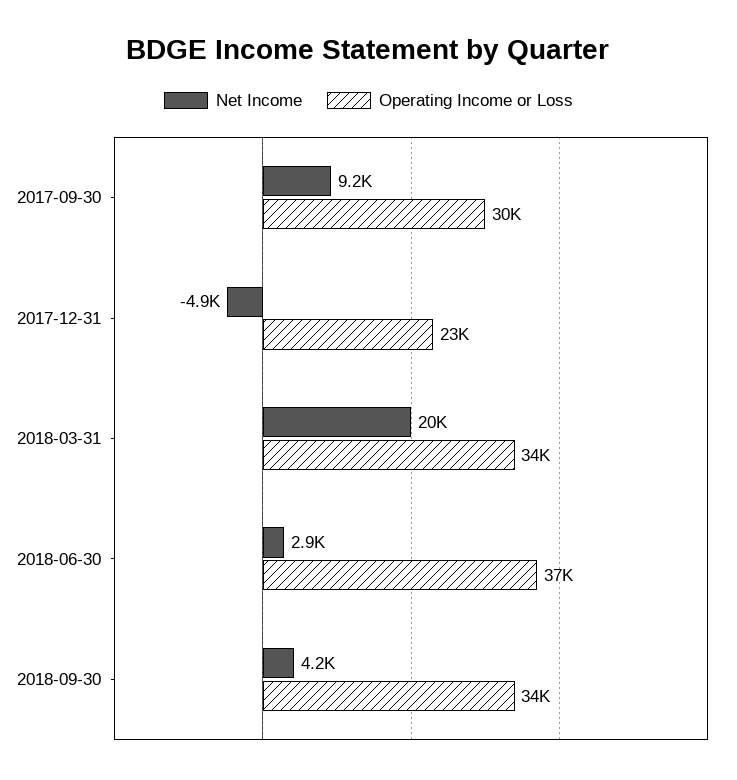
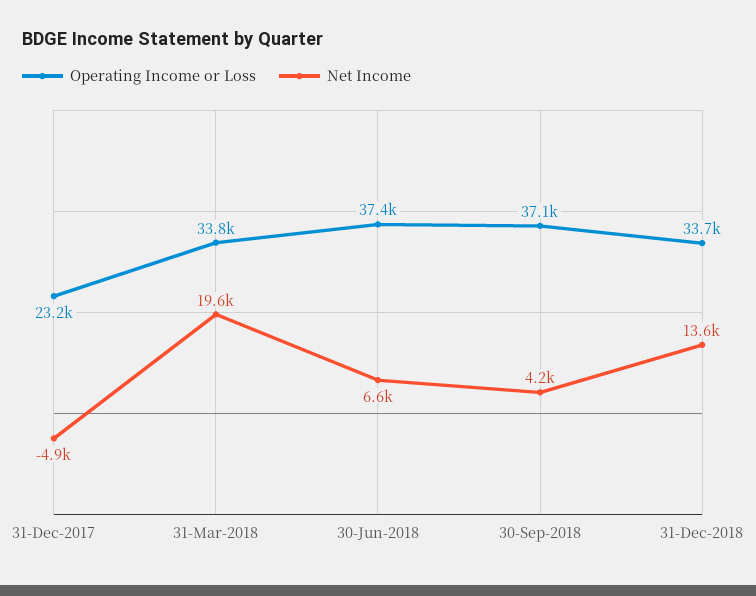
Net Income, 2017-09-30: 9200 -> none
Operating Income or Loss, 2017-09-30: 30000 -> none
Net Income, 2018-06-30: 2900 -> 6600
Operating Income or Loss, 2018-09-30: 34000 -> 37100
Operating Income or Loss, 31-Dec-2018: none -> 33700
Net Income, 31-Dec-2018: none -> 13600

